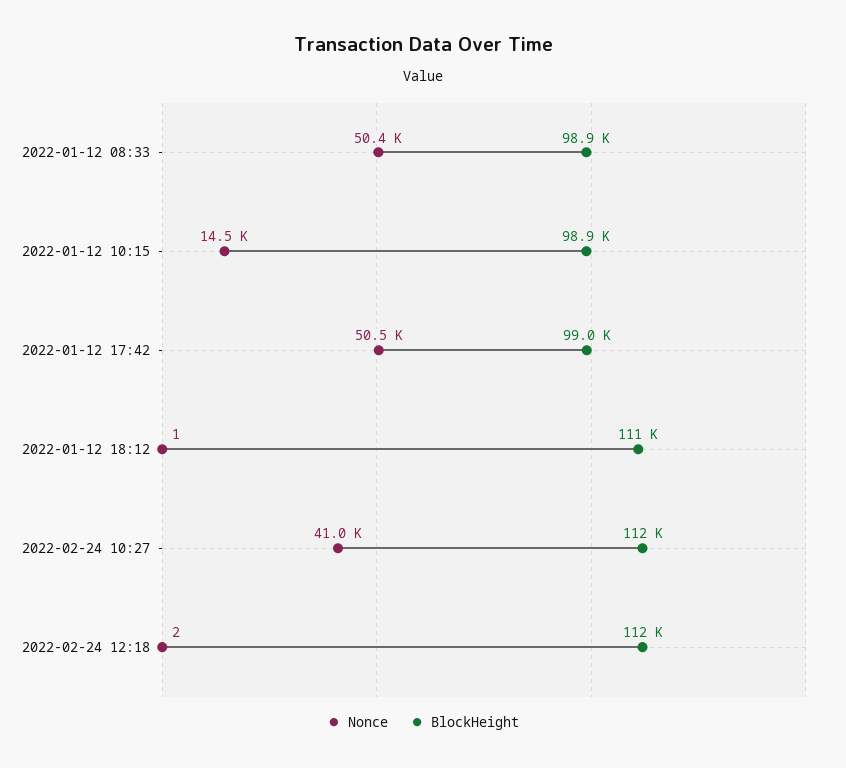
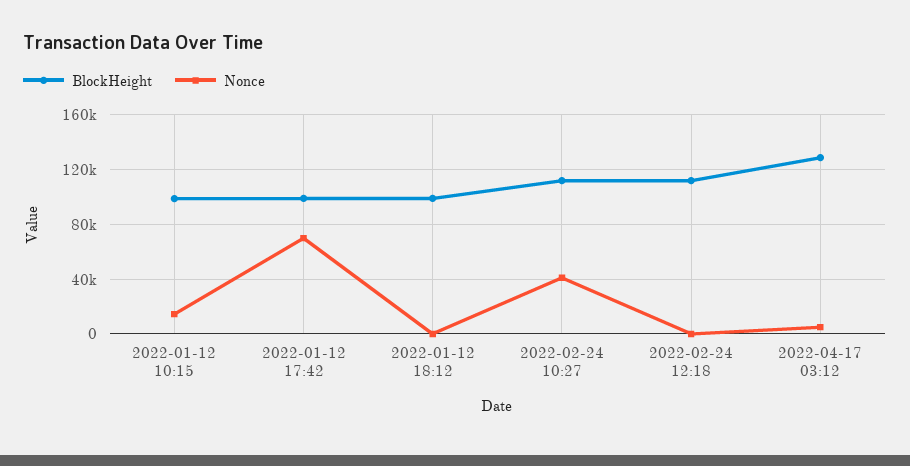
Nonce, 2022-01-12 08:33: 50400 -> none
BlockHeight, 2022-01-12 08:33: 98900 -> none
Nonce, 2022-01-12 17:42: 50500 -> 70000
BlockHeight, 2022-01-12 18:12: 111000 -> 100000
BlockHeight, 2022-04-17 03:12: none -> 130000
Nonce, 2022-04-17 03:12: none -> 5000

